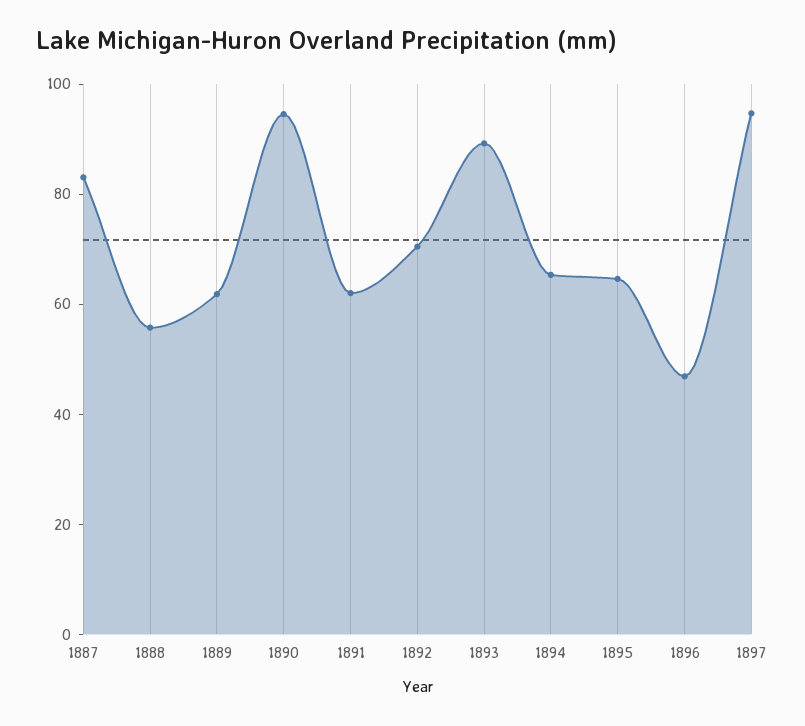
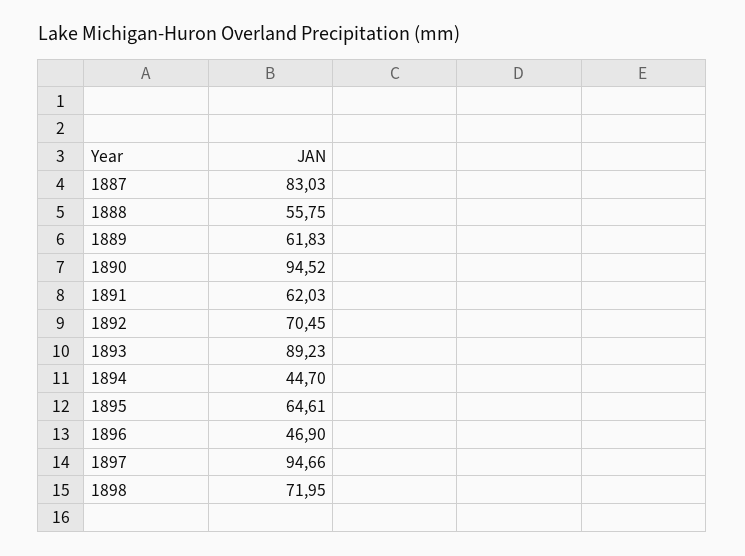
1894: 65 -> 44.7
1898: none -> 71.95

